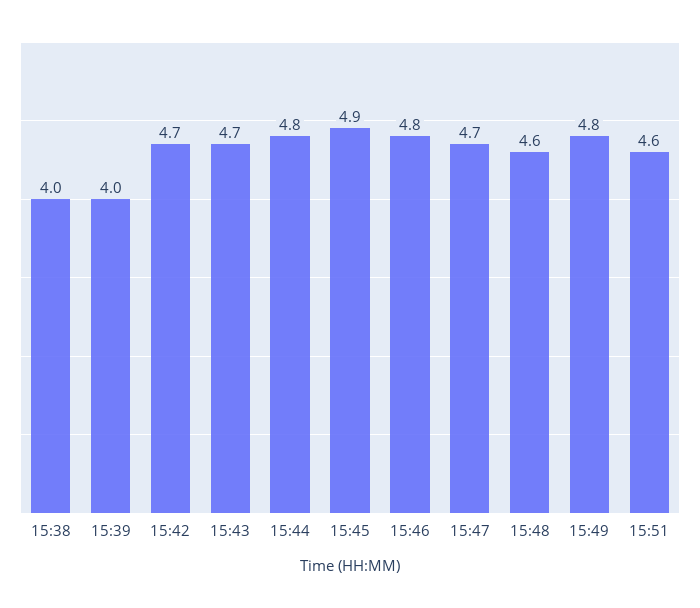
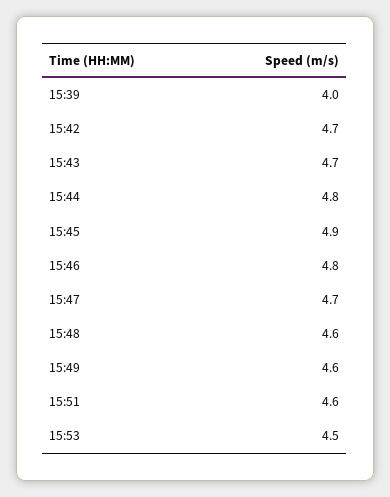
15:38: 4 -> none
15:49: 4.8 -> 4.6
15:53: none -> 4.5

